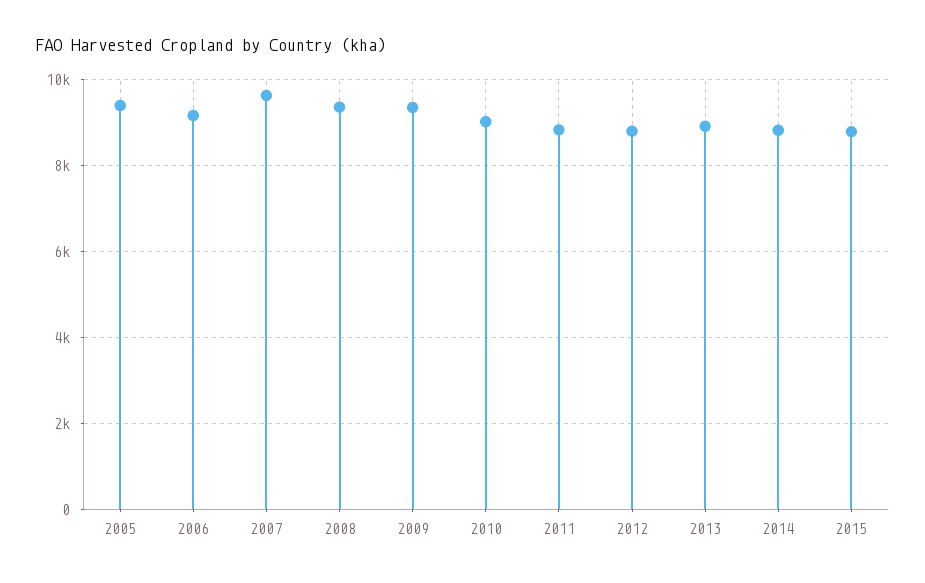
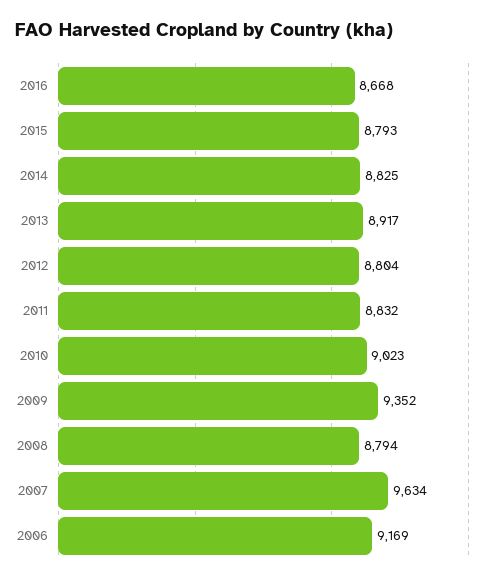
2005: 9400 -> none
2008: 9400 -> 8794
2016: none -> 8668

